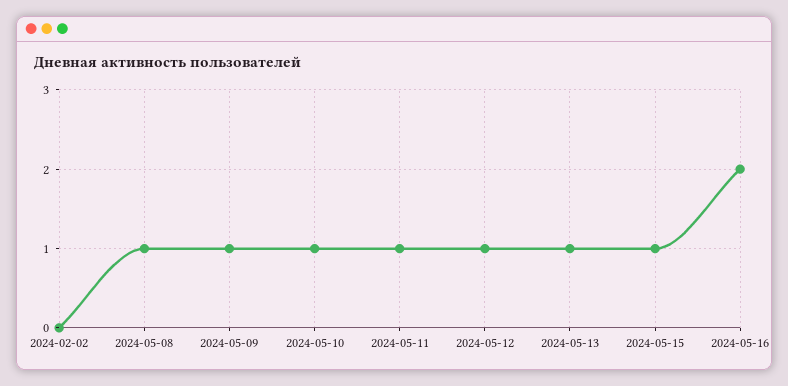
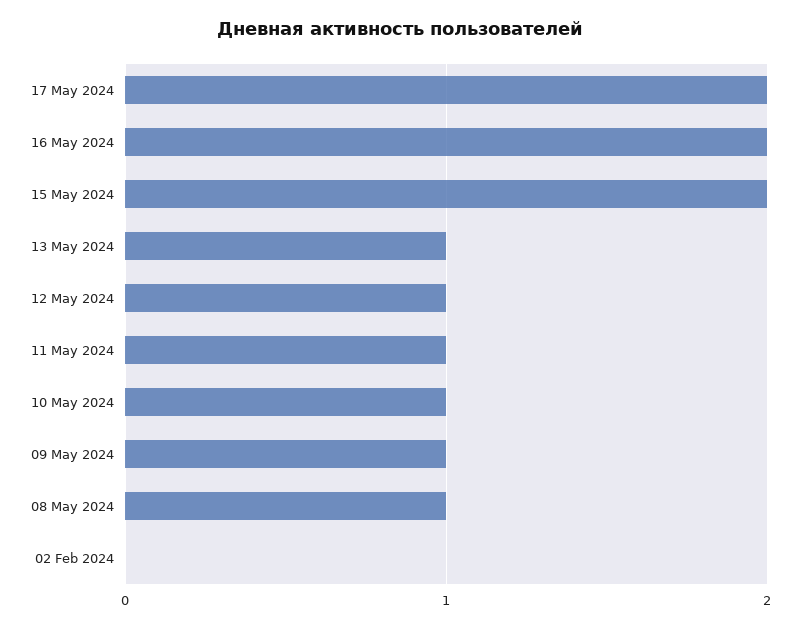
2024-05-15: 1 -> 2
17 May 2024: none -> 2

